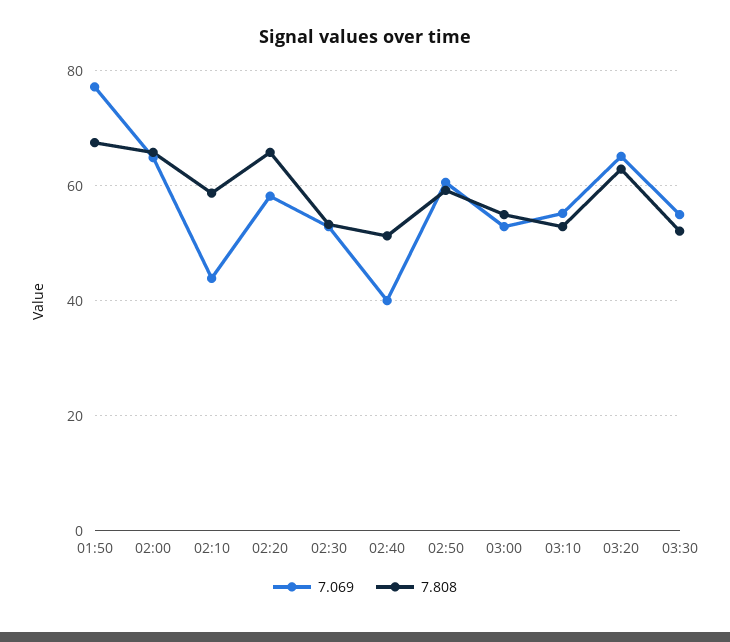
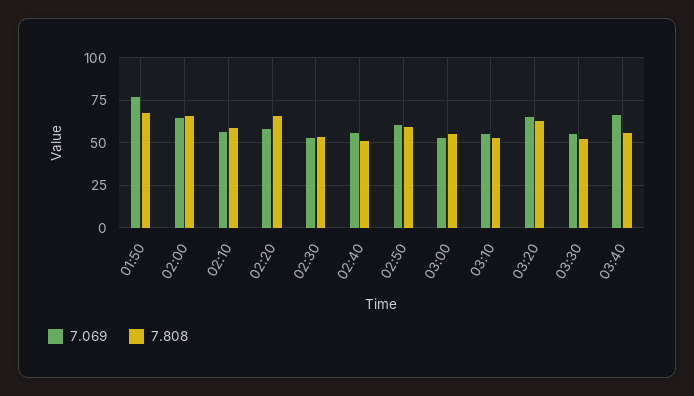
7.069, 02:10: 44 -> 55
7.069, 02:40: 40 -> 55
7.069, 03:40: none -> 65
7.808, 03:40: none -> 55

